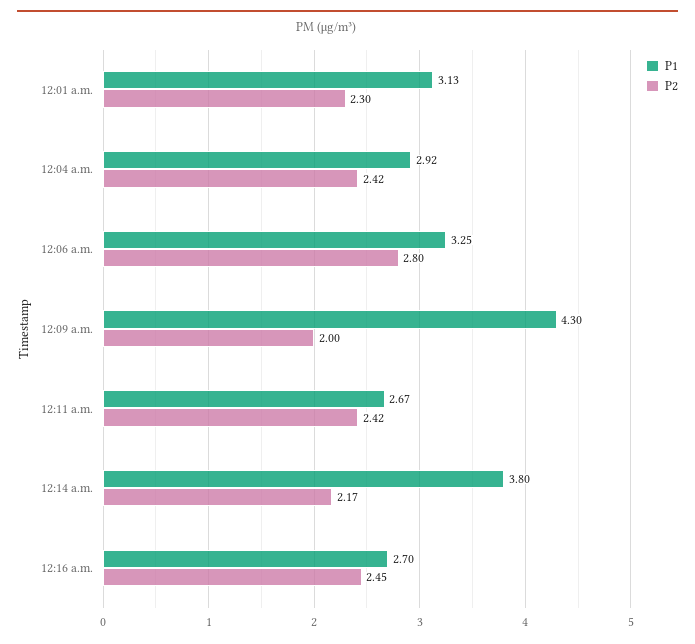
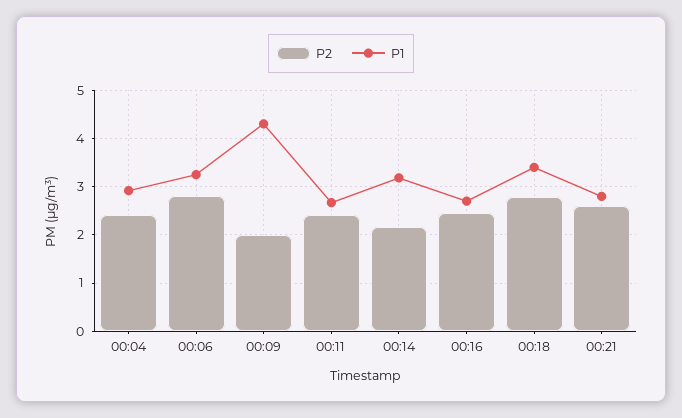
P1, 12:01 a.m.: 3.13 -> none
P2, 12:01 a.m.: 2.3 -> none
P1, 12:14 a.m.: 3.8 -> 3.2
P2, 00:18: none -> 2.8
P1, 00:18: none -> 3.4
P2, 00:21: none -> 2.6
P1, 00:21: none -> 2.8

